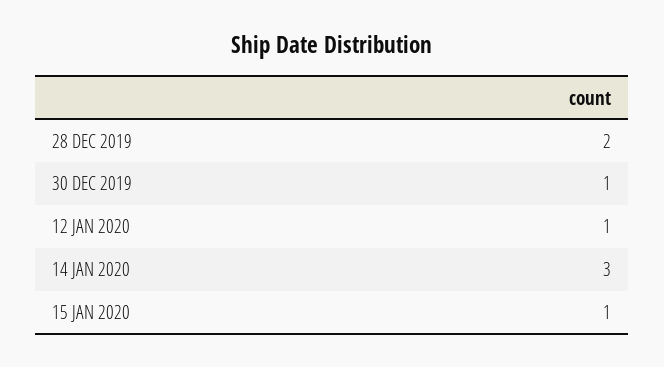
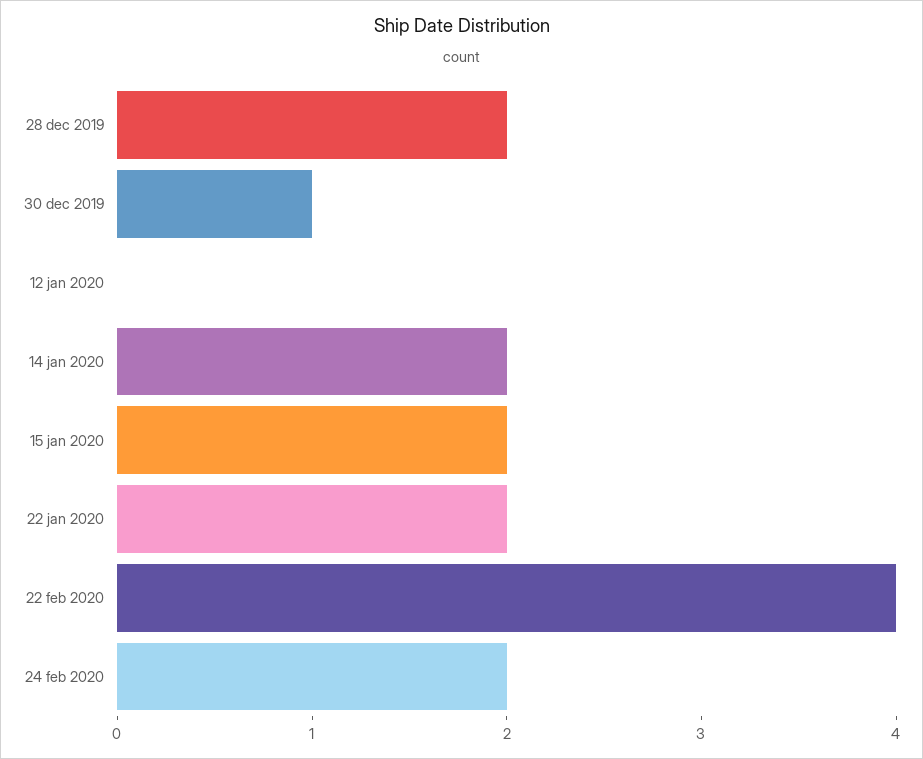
12 JAN 2020: 1 -> 0
14 JAN 2020: 3 -> 2
15 JAN 2020: 1 -> 2
22 jan 2020: none -> 2
22 feb 2020: none -> 4
24 feb 2020: none -> 2

